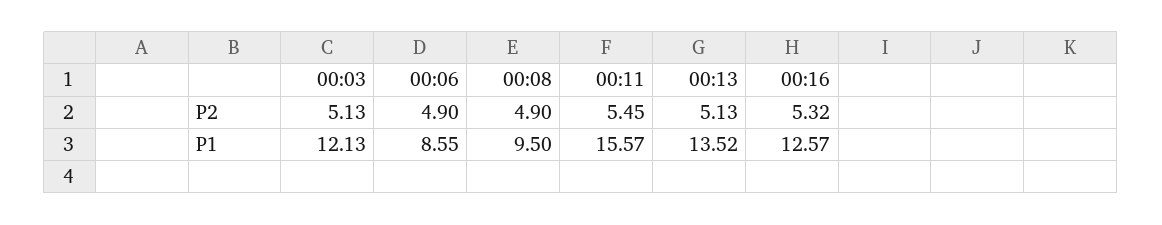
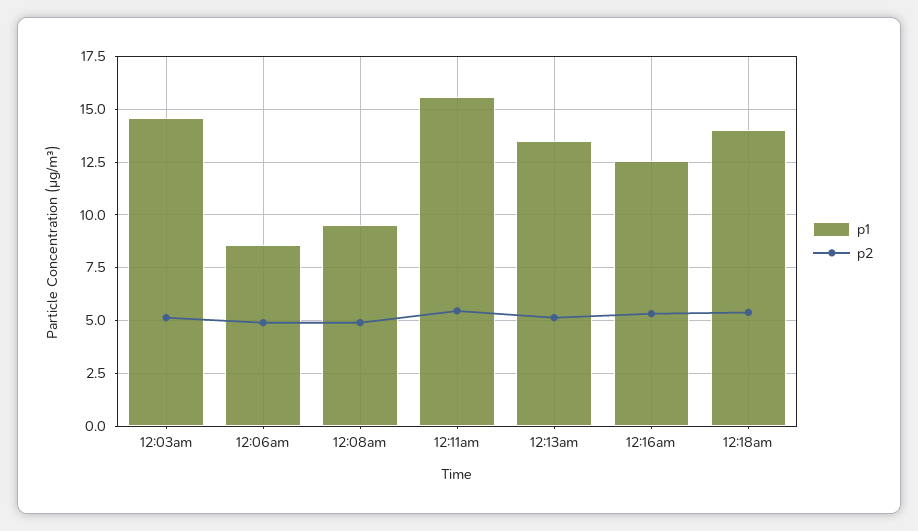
P1, 00:03: 12.13 -> 14.5
P1, 12:18am: none -> 14
P2, 12:18am: none -> 5.5

